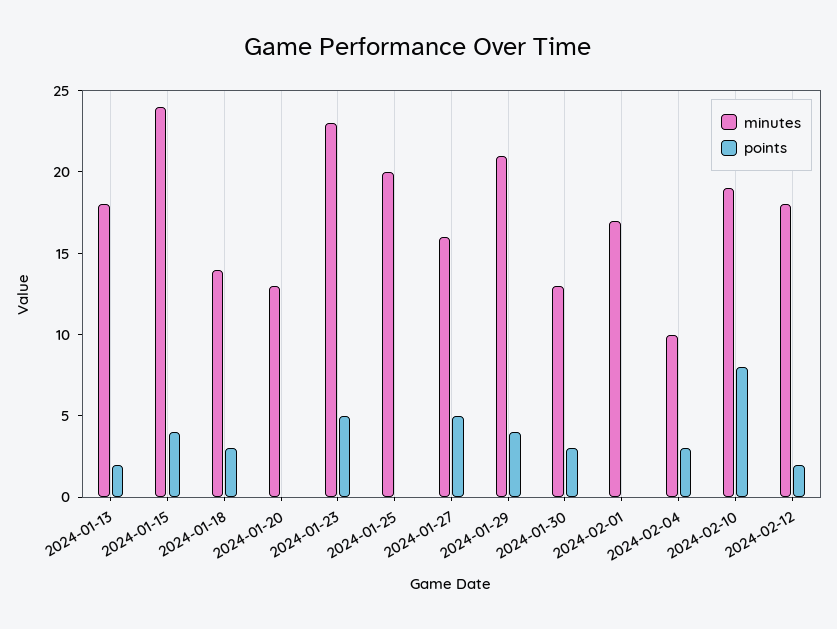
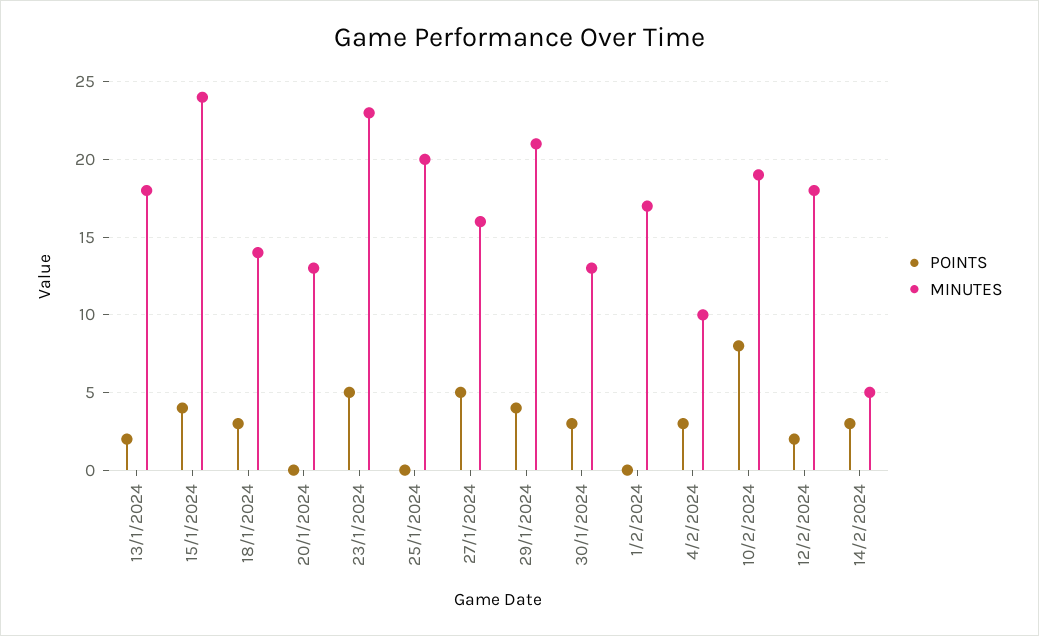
points, 14/2/2024: none -> 3
minutes, 14/2/2024: none -> 5

